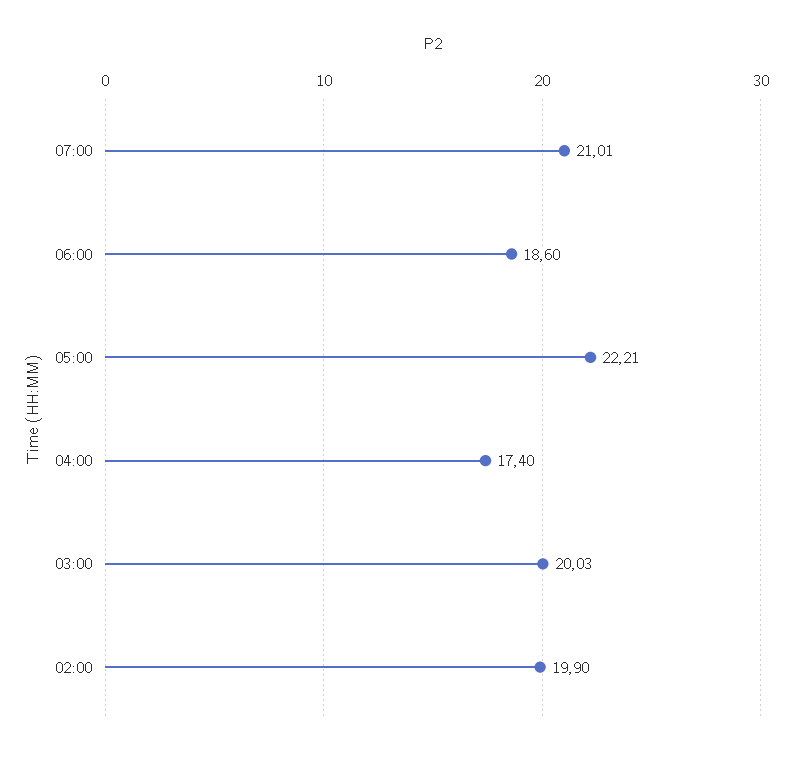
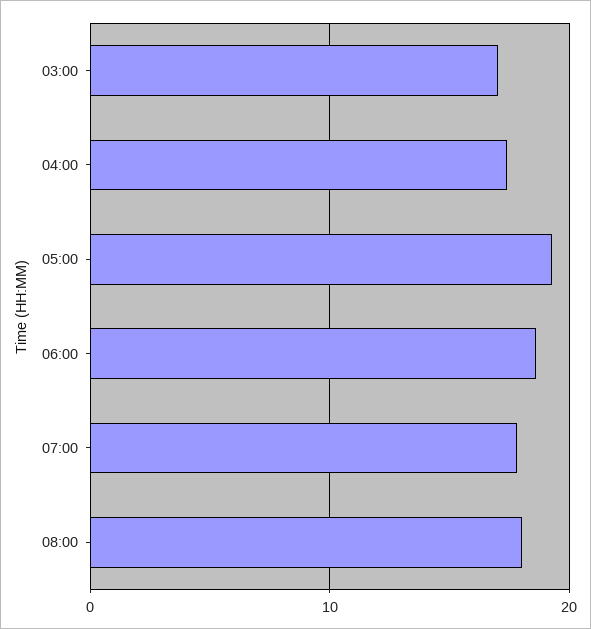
07:00: 21.01 -> 18
05:00: 22.21 -> 19
03:00: 20.03 -> 17
02:00: 19.9 -> none
08:00: none -> 18

